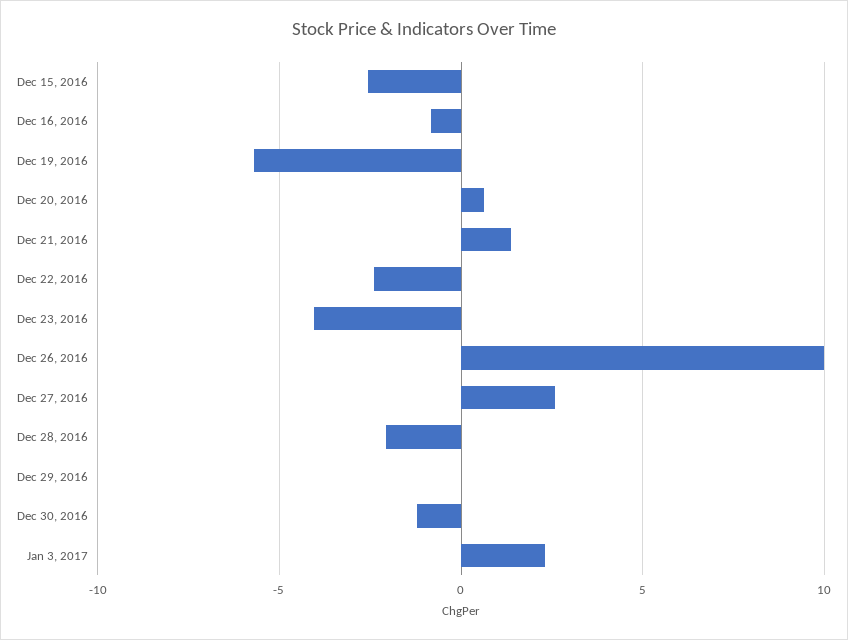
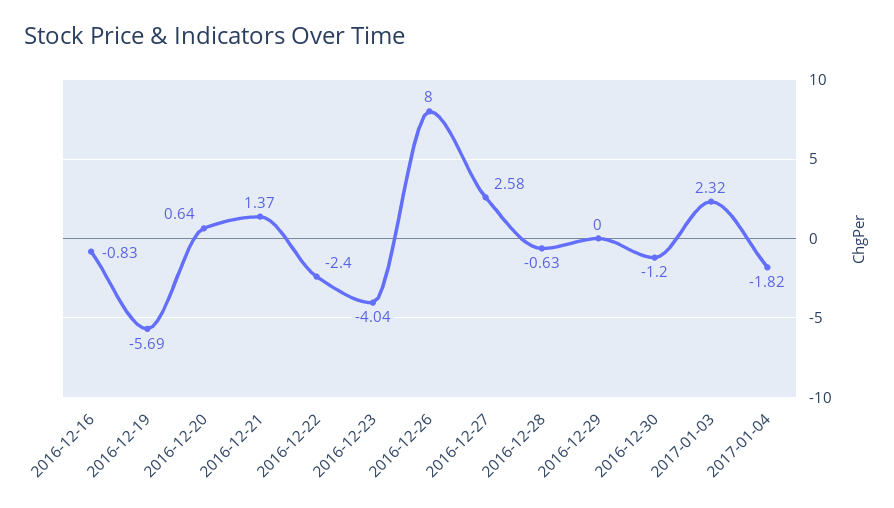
Dec 15, 2016: -2.5 -> none
Dec 26, 2016: 10 -> 8
Dec 28, 2016: -2 -> -0.63
2017-01-04: none -> -1.82

